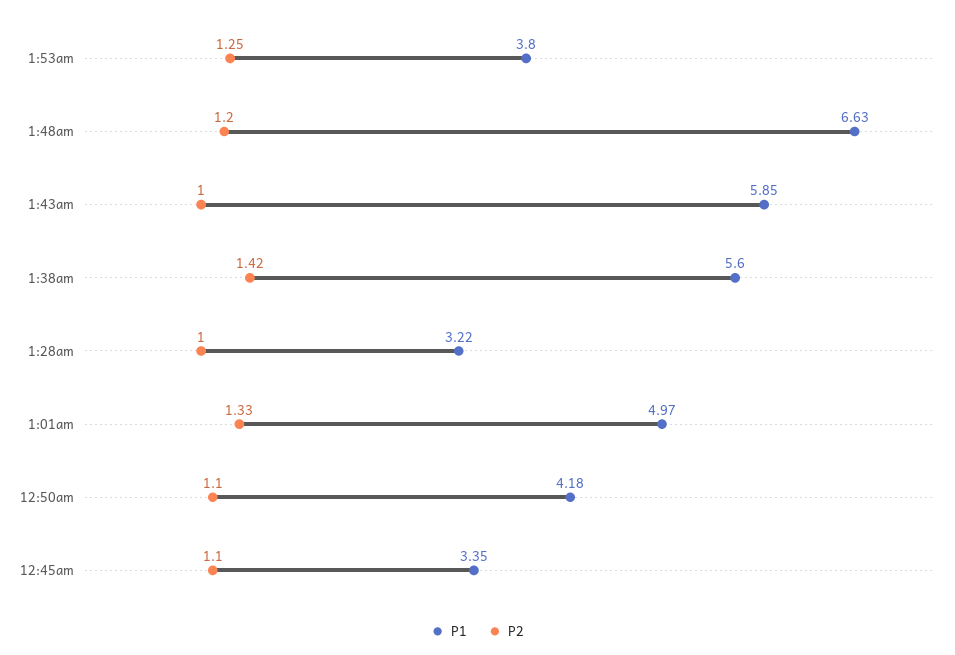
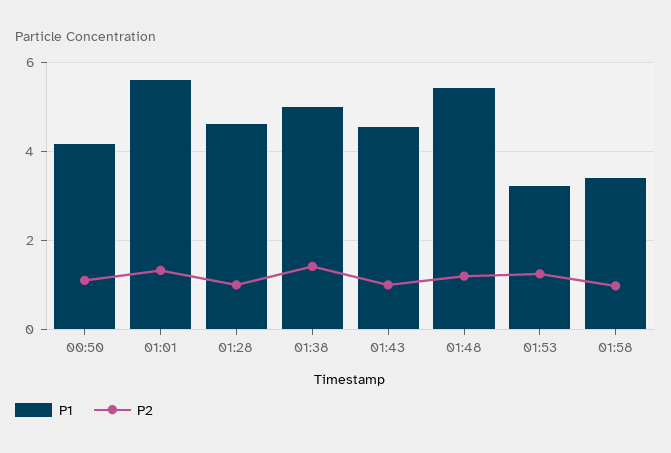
P1, 1:53am: 3.8 -> 3.2
P1, 1:48am: 6.63 -> 5.4
P1, 1:43am: 5.85 -> 4.6
P1, 1:38am: 5.6 -> 5
P1, 1:28am: 3.22 -> 4.6
P1, 1:01am: 4.97 -> 5.6
P1, 12:45am: 3.35 -> none
P2, 12:45am: 1.1 -> none
P1, 01:58: none -> 3.4
P2, 01:58: none -> 1

